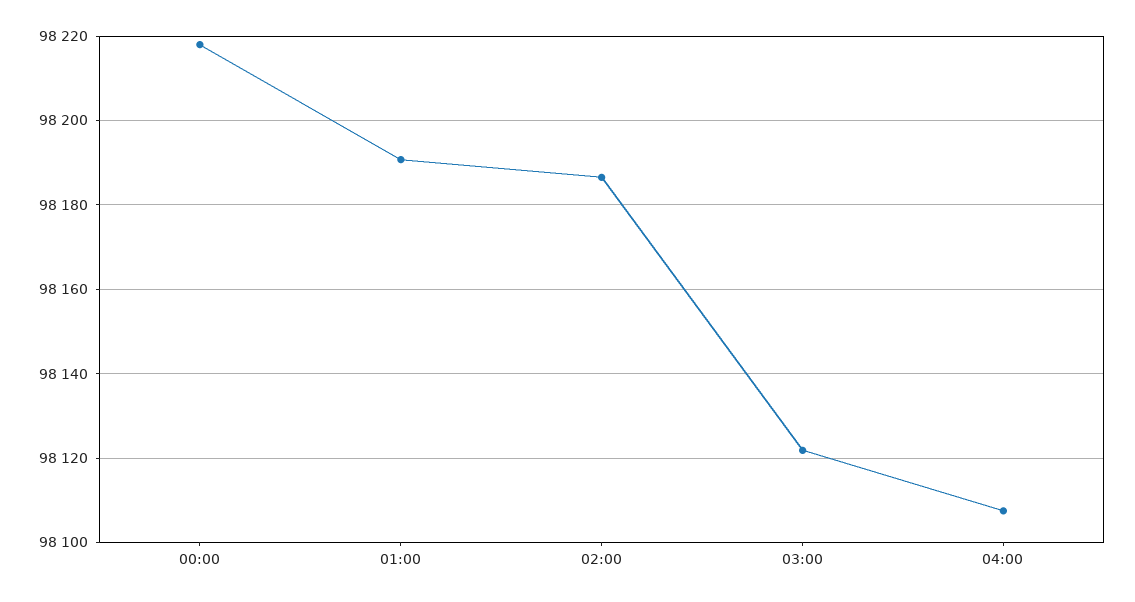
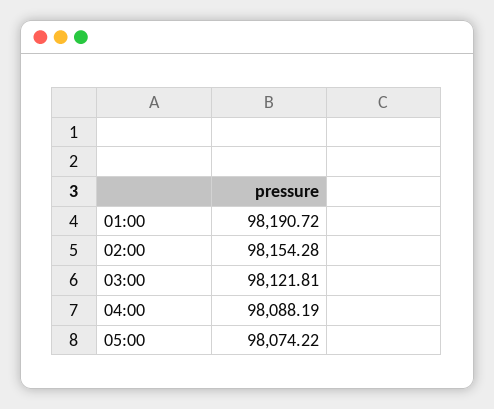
00:00: 98218 -> none
02:00: 98186 -> 98154.28
04:00: 98108 -> 98088.19
05:00: none -> 98074.22

